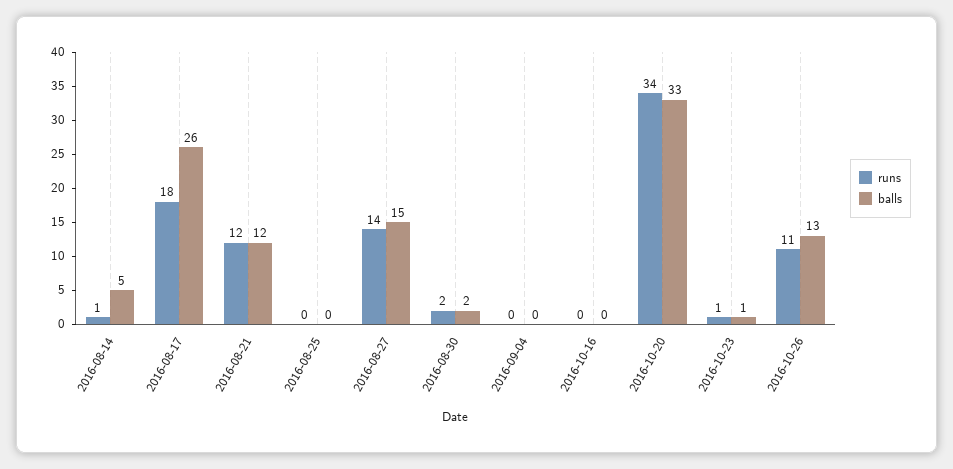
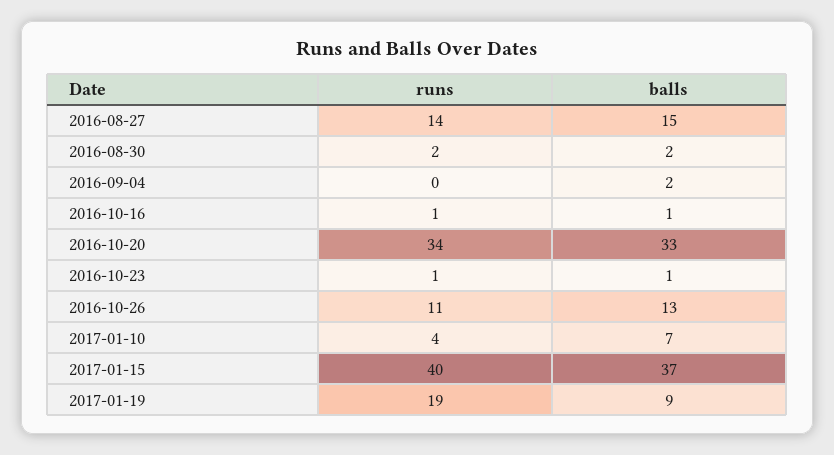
runs, 2016-08-14: 1 -> none
balls, 2016-08-14: 5 -> none
runs, 2016-08-17: 18 -> none
balls, 2016-08-17: 26 -> none
runs, 2016-08-21: 12 -> none
balls, 2016-08-21: 12 -> none
runs, 2016-08-25: 0 -> none
balls, 2016-08-25: 0 -> none
balls, 2016-09-04: 0 -> 2
runs, 2016-10-16: 0 -> 1
balls, 2016-10-16: 0 -> 1
runs, 2017-01-10: none -> 4
balls, 2017-01-10: none -> 7
runs, 2017-01-15: none -> 40
balls, 2017-01-15: none -> 37
runs, 2017-01-19: none -> 19
balls, 2017-01-19: none -> 9

